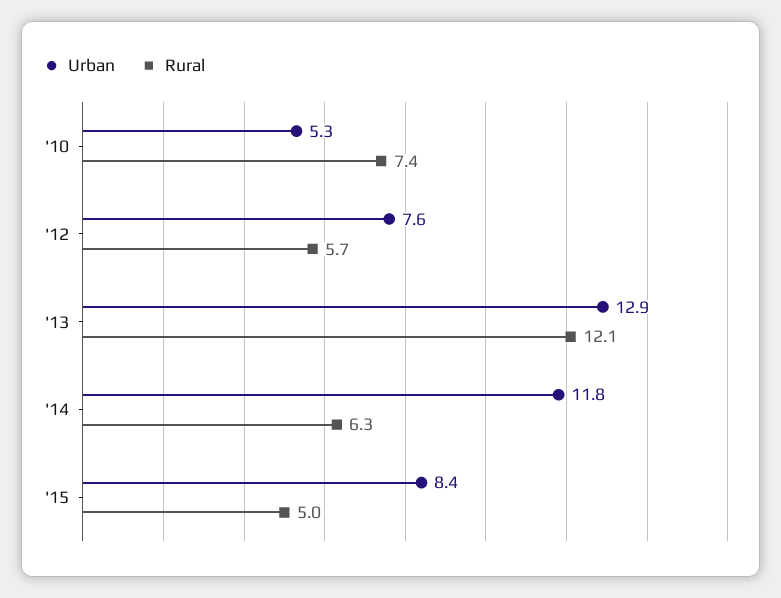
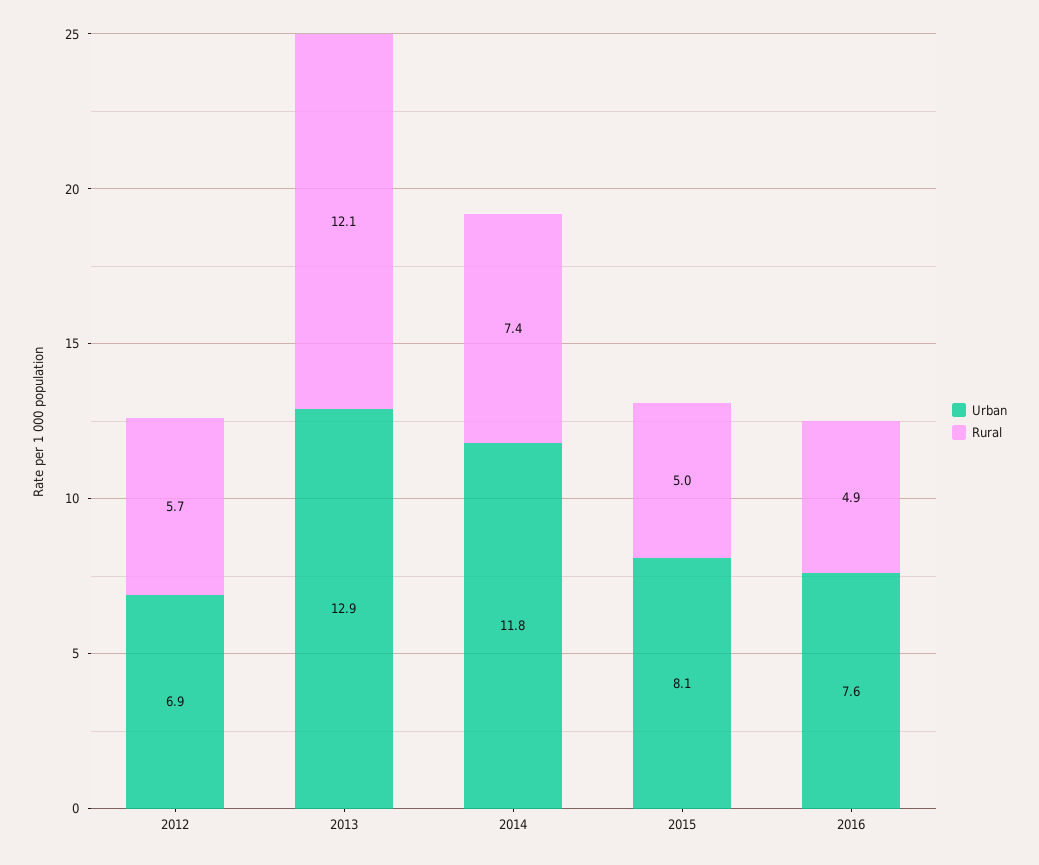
Urban, '10: 5.3 -> none
Rural, '10: 7.4 -> none
Urban, '12: 7.6 -> 6.9
Rural, '14: 6.3 -> 7.4
Urban, '15: 8.4 -> 8.1
Urban, 2016: none -> 7.6
Rural, 2016: none -> 4.9

